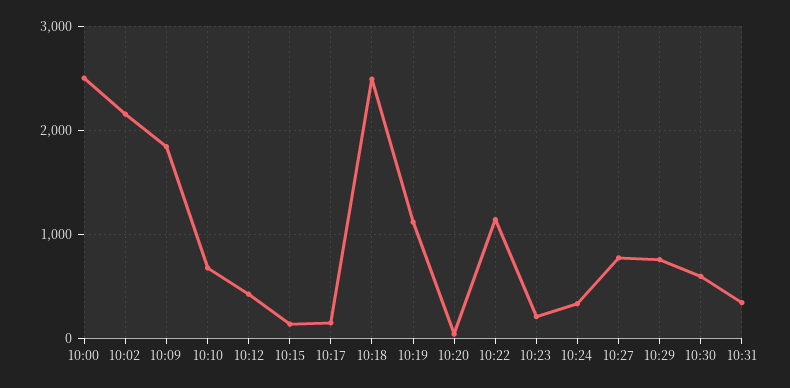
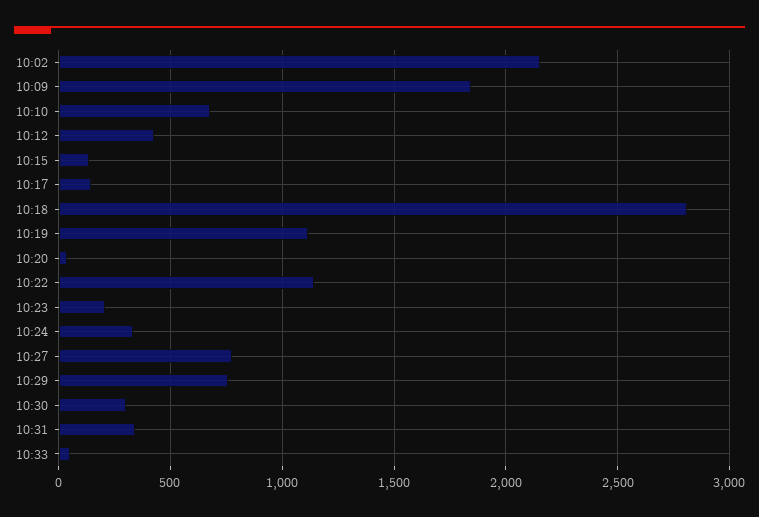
10:00: 2500 -> none
10:18: 2500 -> 2800
10:30: 600 -> 300
10:33: none -> 50

